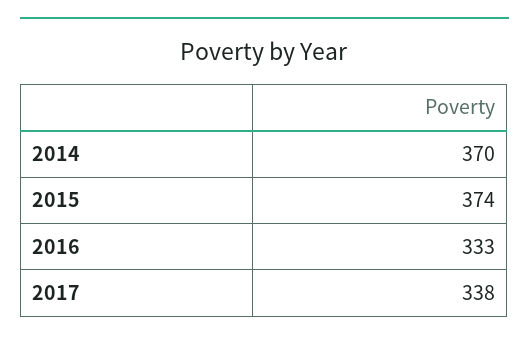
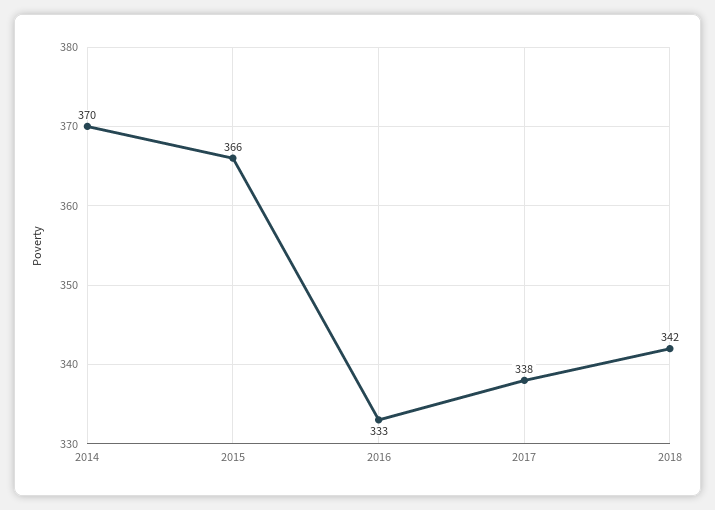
2015: 374 -> 366
2018: none -> 342

